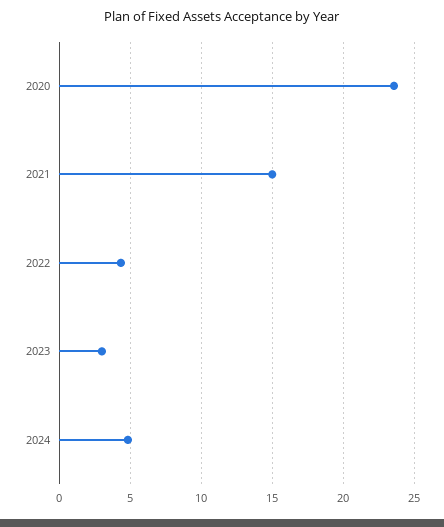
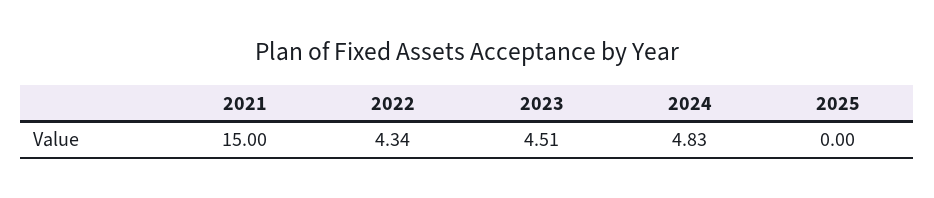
2020: 23.5 -> none
2023: 3 -> 4.51
2025: none -> 0

